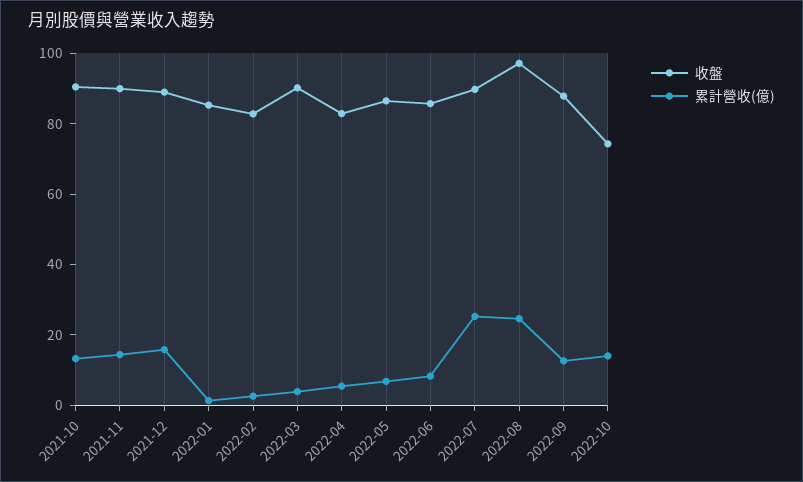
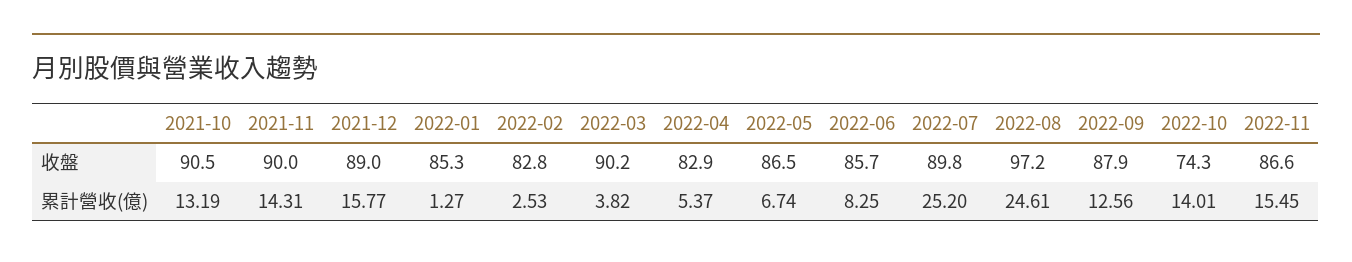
收盤, 2022-11: none -> 86.6
累計營收(億), 2022-11: none -> 15.45

